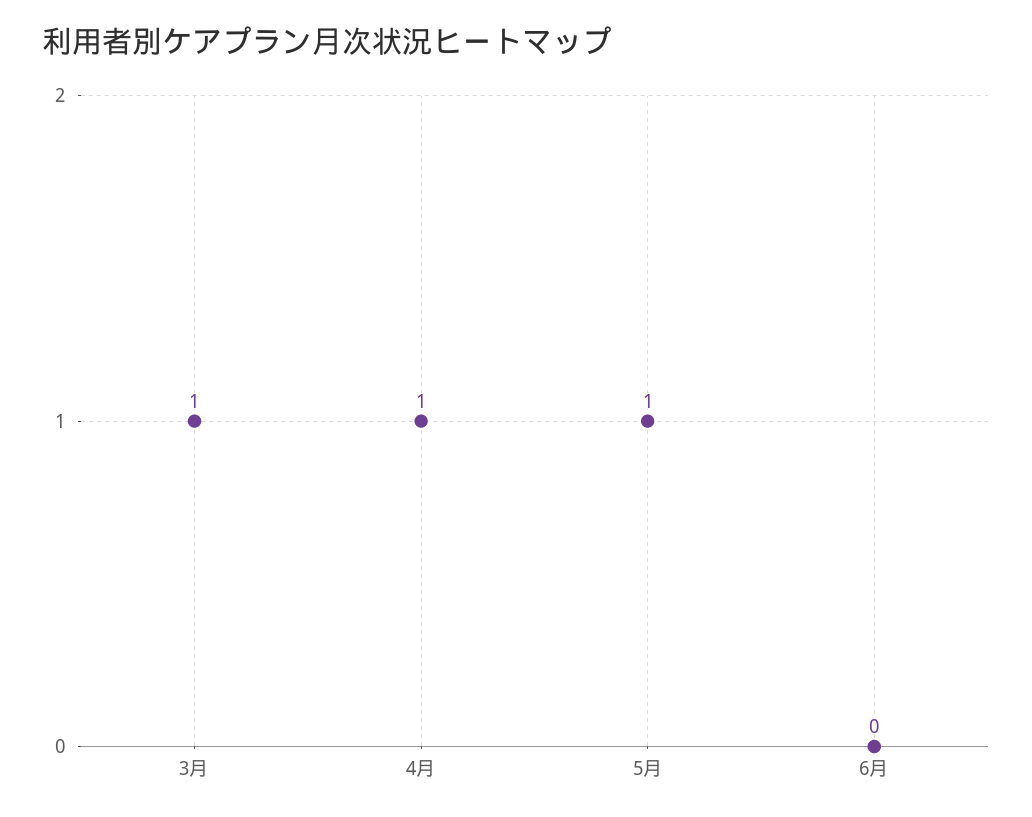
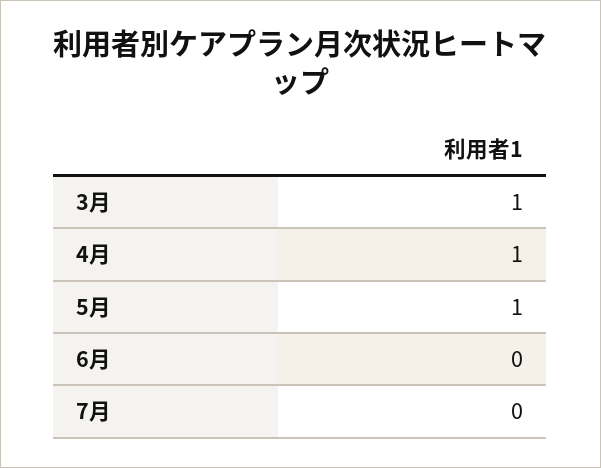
7月: none -> 0

